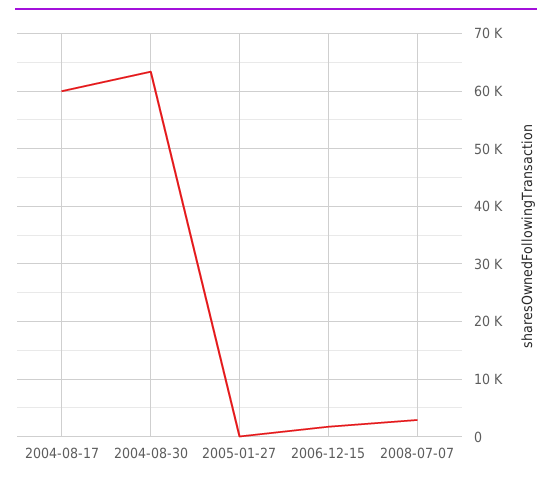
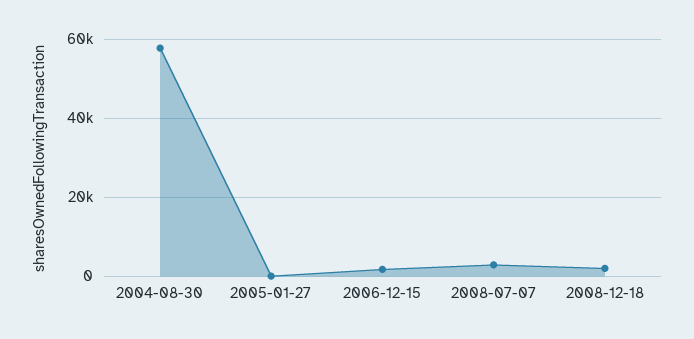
2004-08-17: 60000 -> none
2004-08-30: 64000 -> 58000
2008-12-18: none -> 2000

